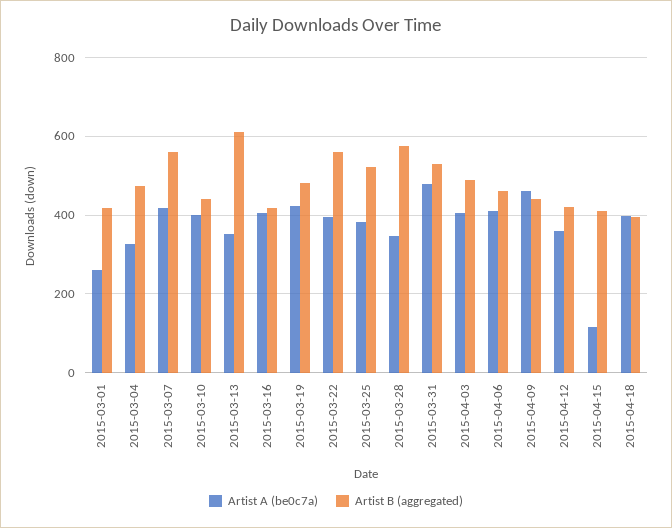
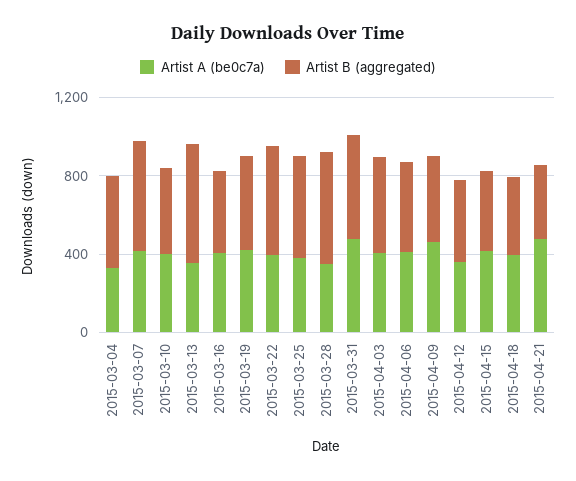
Artist A (be0c7a), 2015-03-01: 260 -> none
Artist B (aggregated), 2015-03-01: 420 -> none
Artist A (be0c7a), 2015-04-15: 120 -> 400
Artist A (be0c7a), 2015-04-21: none -> 500
Artist B (aggregated), 2015-04-21: none -> 400

